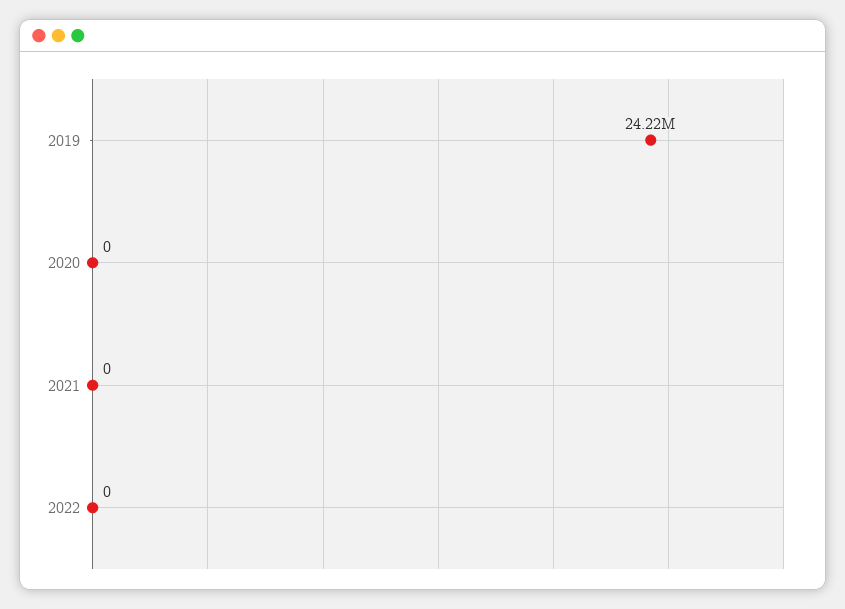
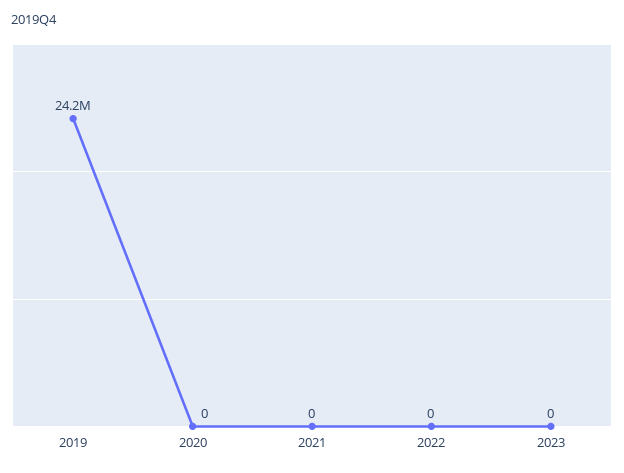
2023: none -> 0

